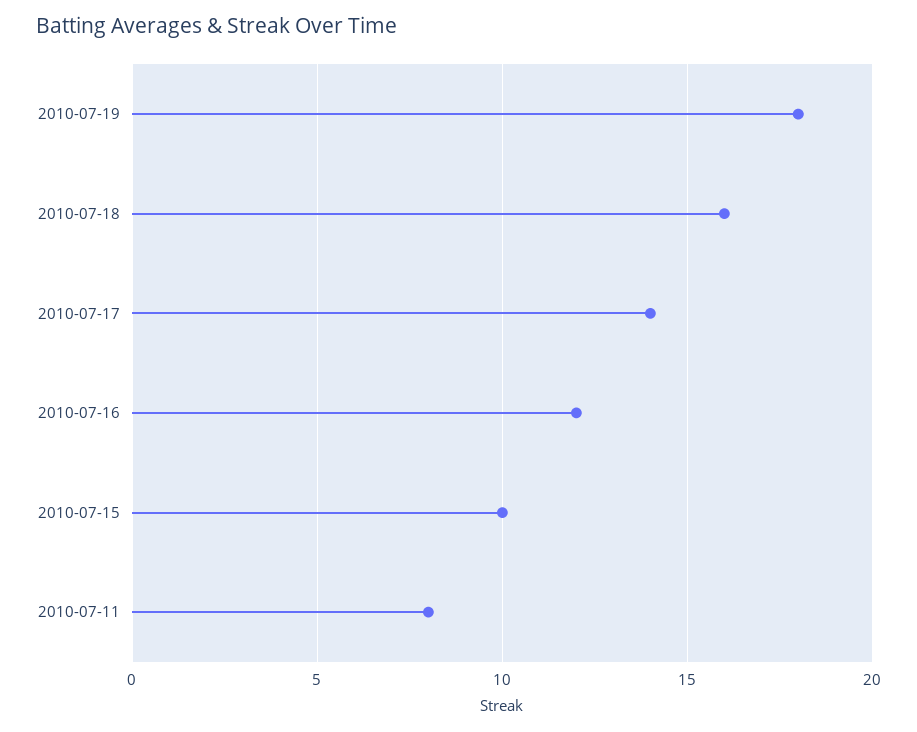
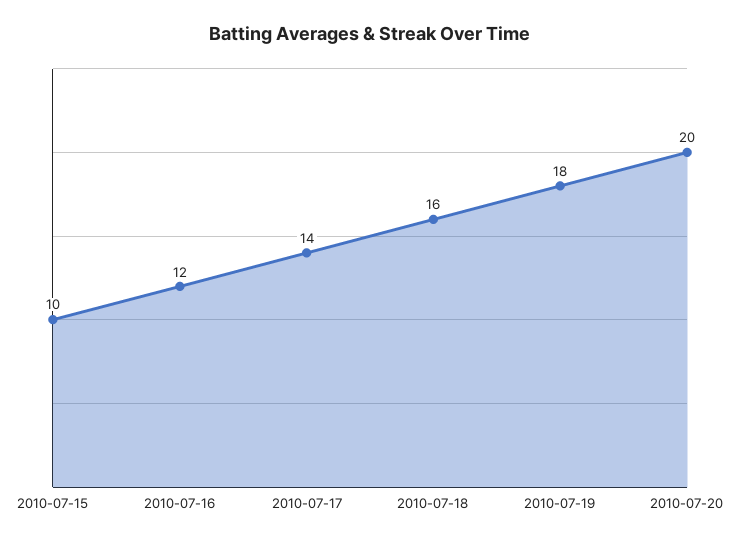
2010-07-11: 8 -> none
2010-07-20: none -> 20

